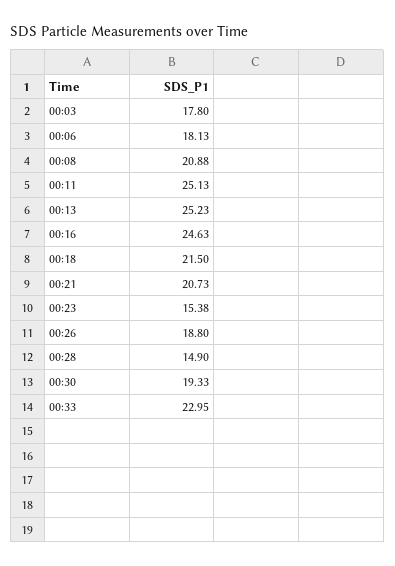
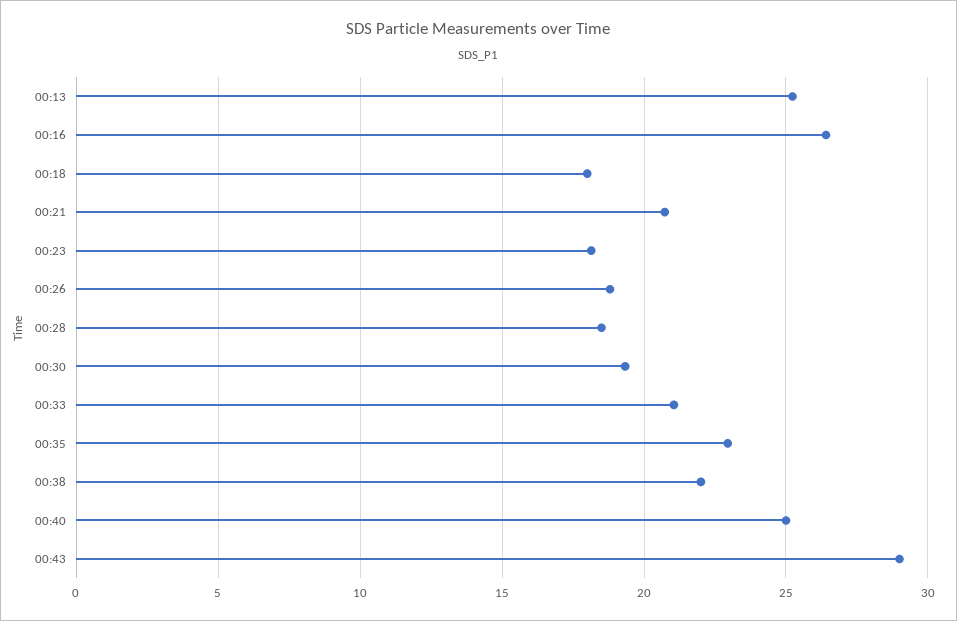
00:03: 17.8 -> none
00:06: 18.13 -> none
00:08: 20.88 -> none
00:11: 25.13 -> none
00:16: 24.63 -> 26.5
00:18: 21.5 -> 18
00:23: 15.38 -> 18
00:28: 14.9 -> 18.5
00:33: 22.95 -> 21
00:35: none -> 23
00:38: none -> 22
00:40: none -> 25
00:43: none -> 29

